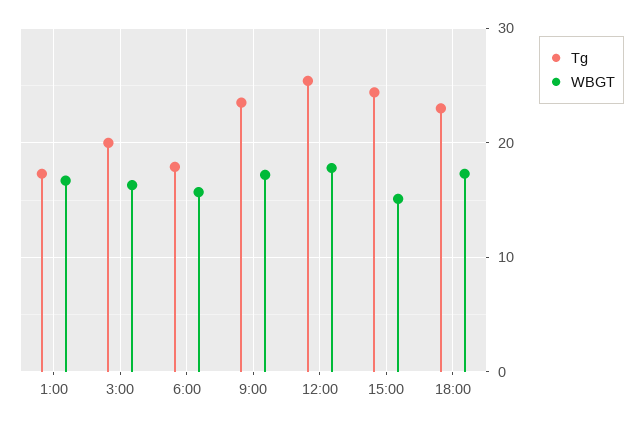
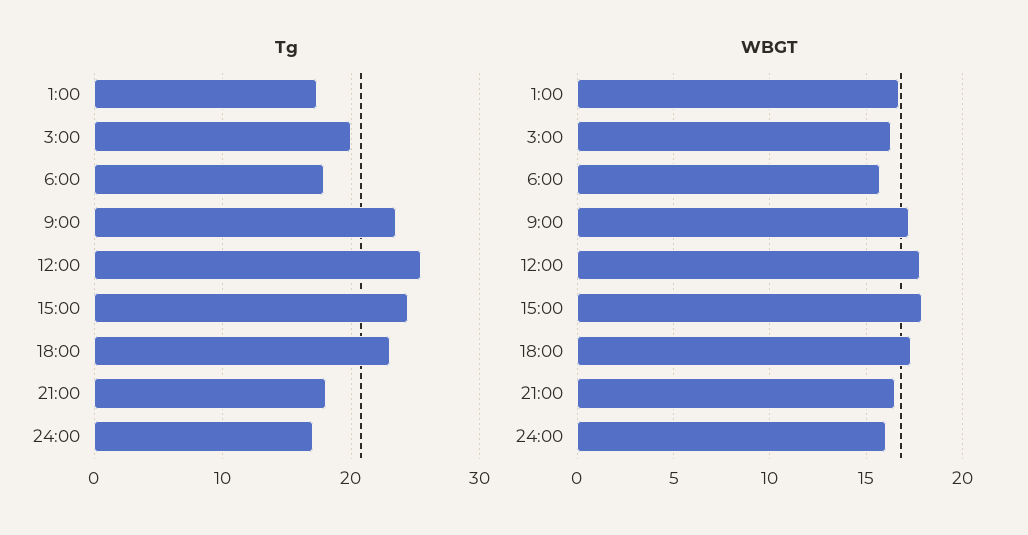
WBGT, 15:00: 15 -> 18
Tg, 21:00: none -> 18
Tg, 24:00: none -> 17
WBGT, 21:00: none -> 16.5
WBGT, 24:00: none -> 16

